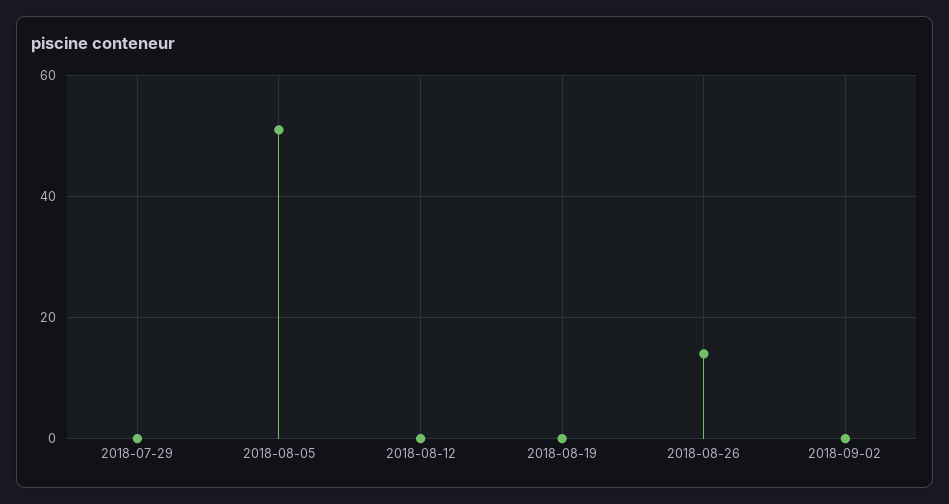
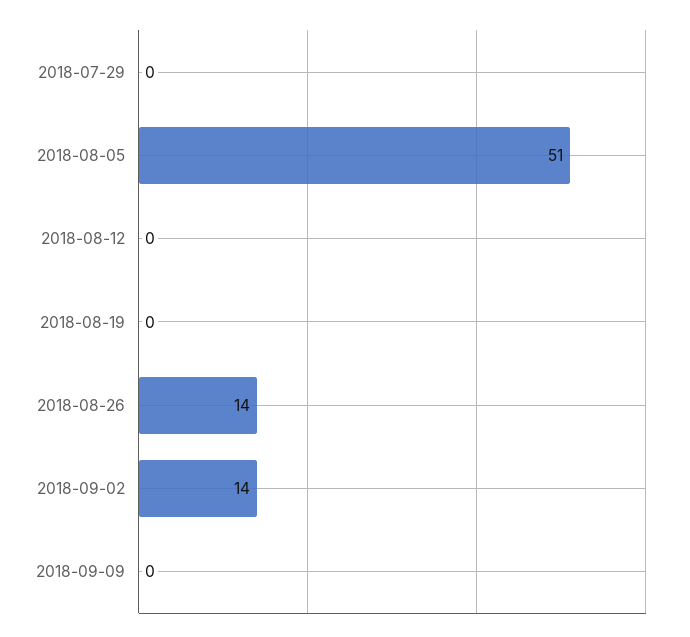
2018-09-02: 0 -> 14
2018-09-09: none -> 0

